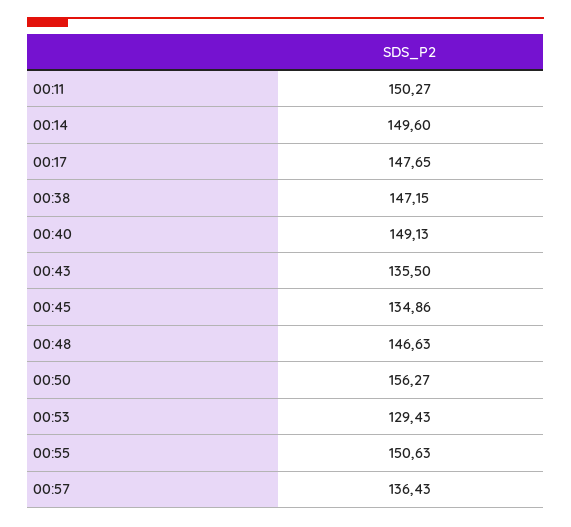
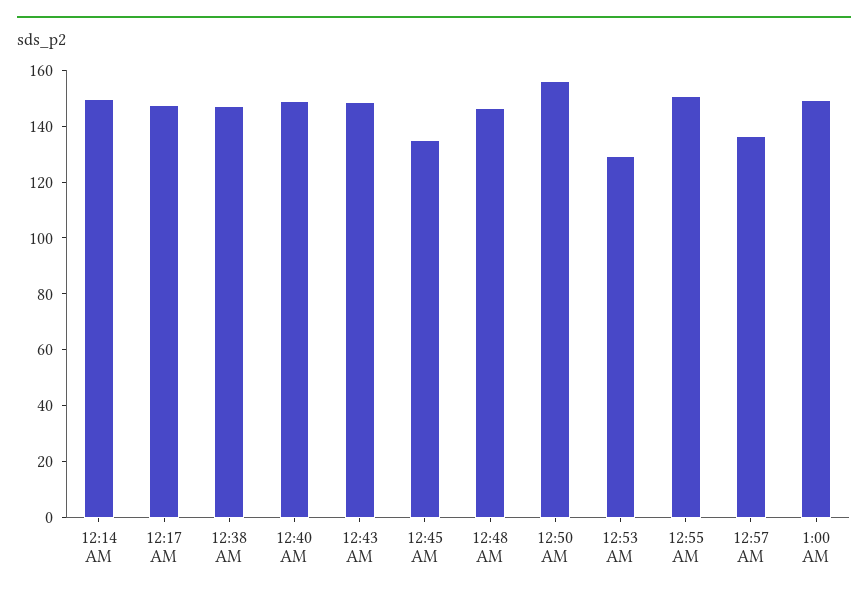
00:11: 150.27 -> none
00:43: 135.5 -> 150
1:00 AM: none -> 150

